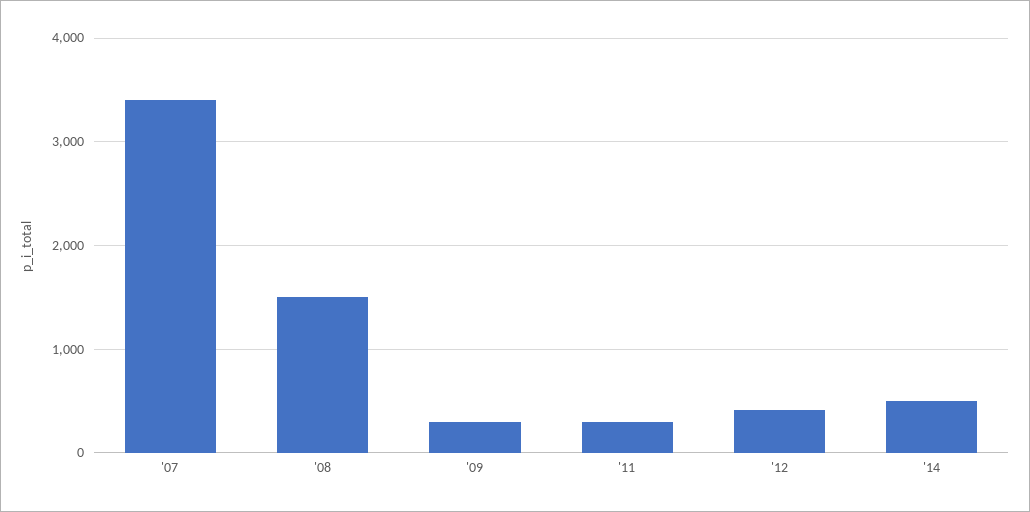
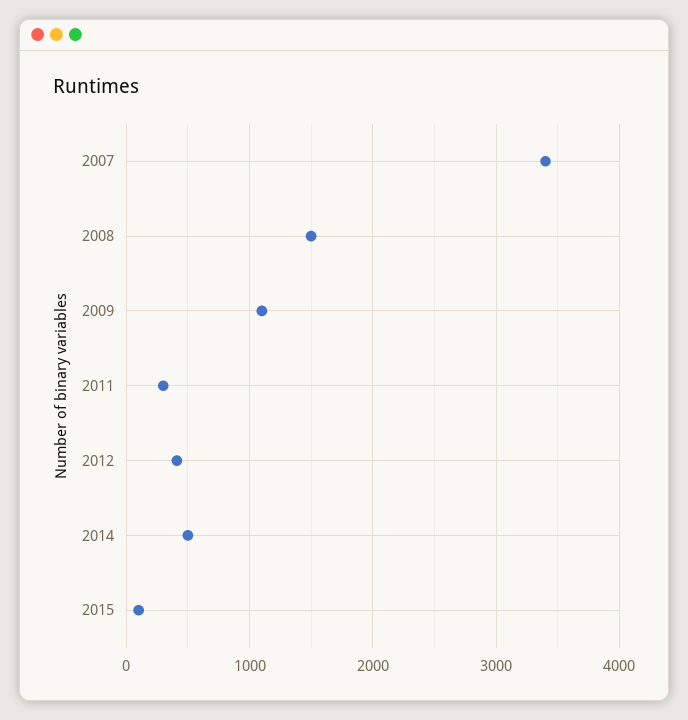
'09: 300 -> 1100
2015: none -> 100

